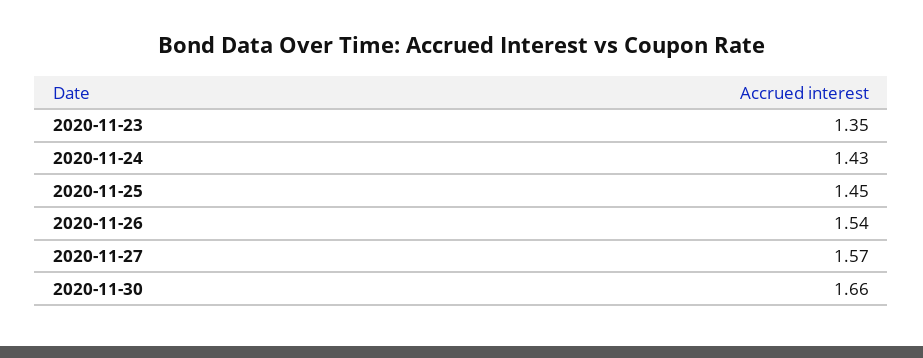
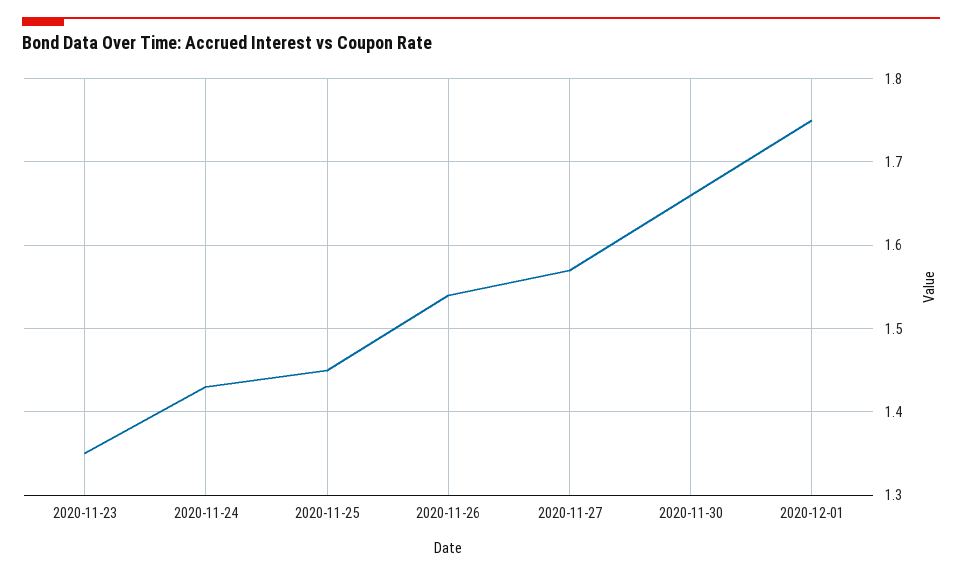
2020-12-01: none -> 1.75

